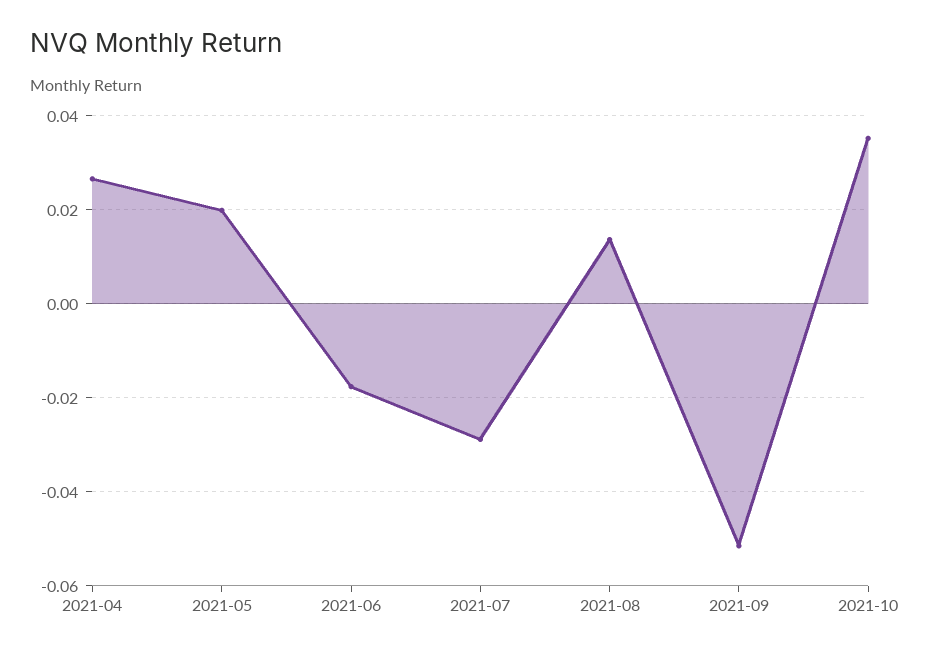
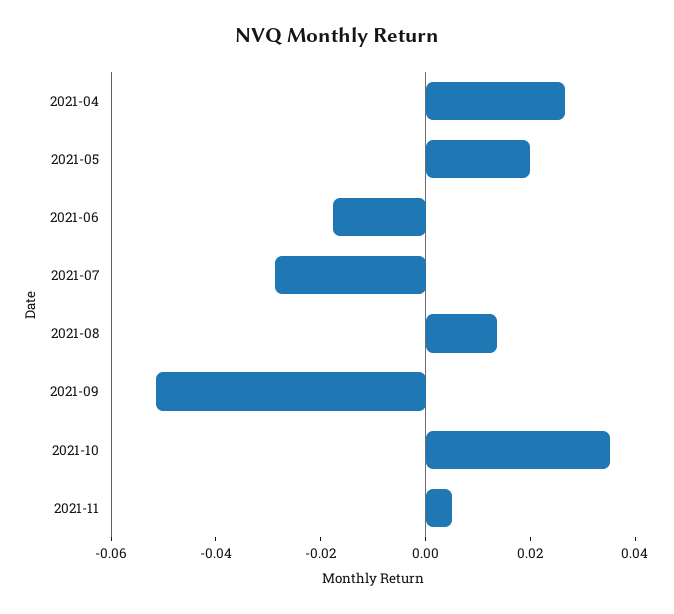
2021-11: none -> 0.005

